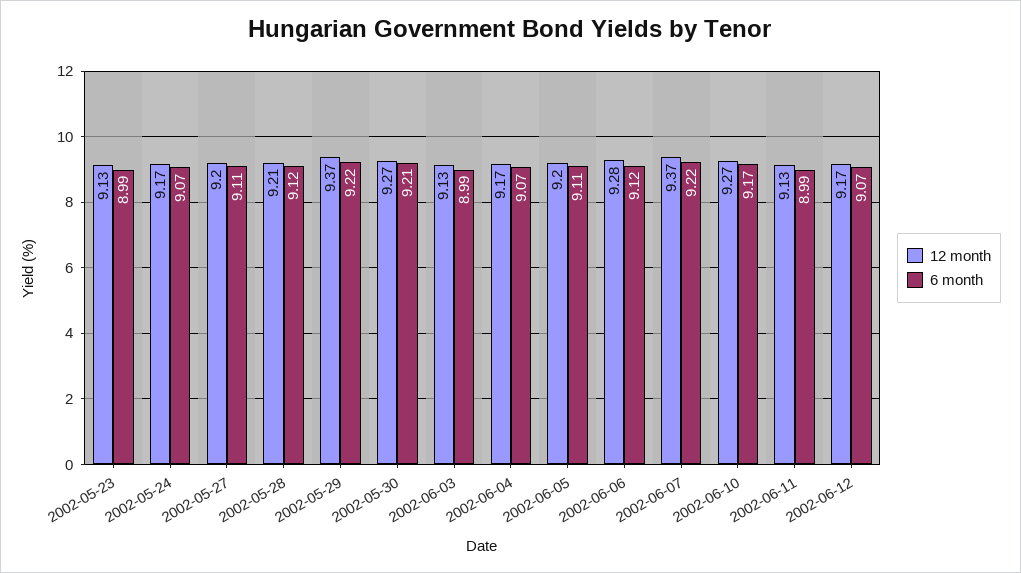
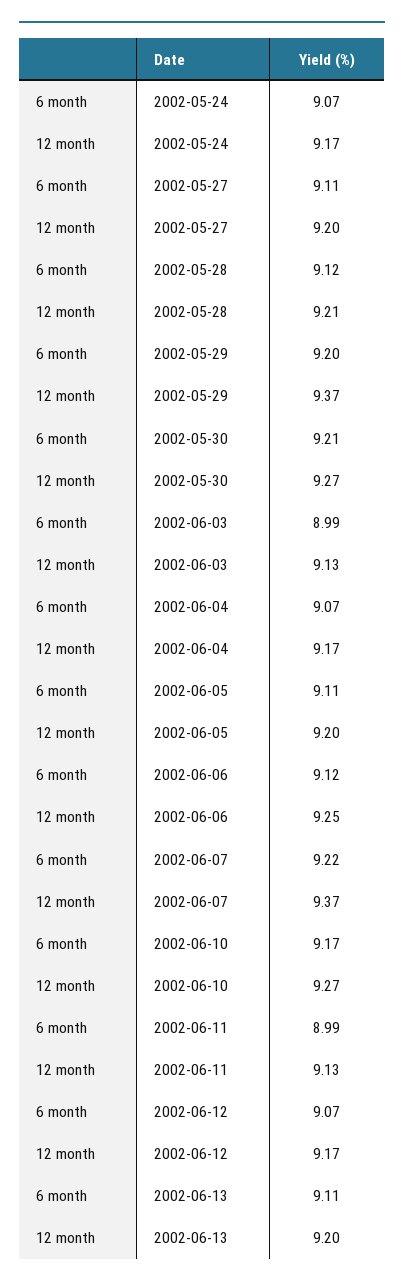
12 month, 2002-05-23: 9.13 -> none
6 month, 2002-05-23: 8.99 -> none
6 month, 2002-05-29: 9.22 -> 9.2
12 month, 2002-06-06: 9.28 -> 9.25
6 month, 2002-06-13: none -> 9.11
12 month, 2002-06-13: none -> 9.2

